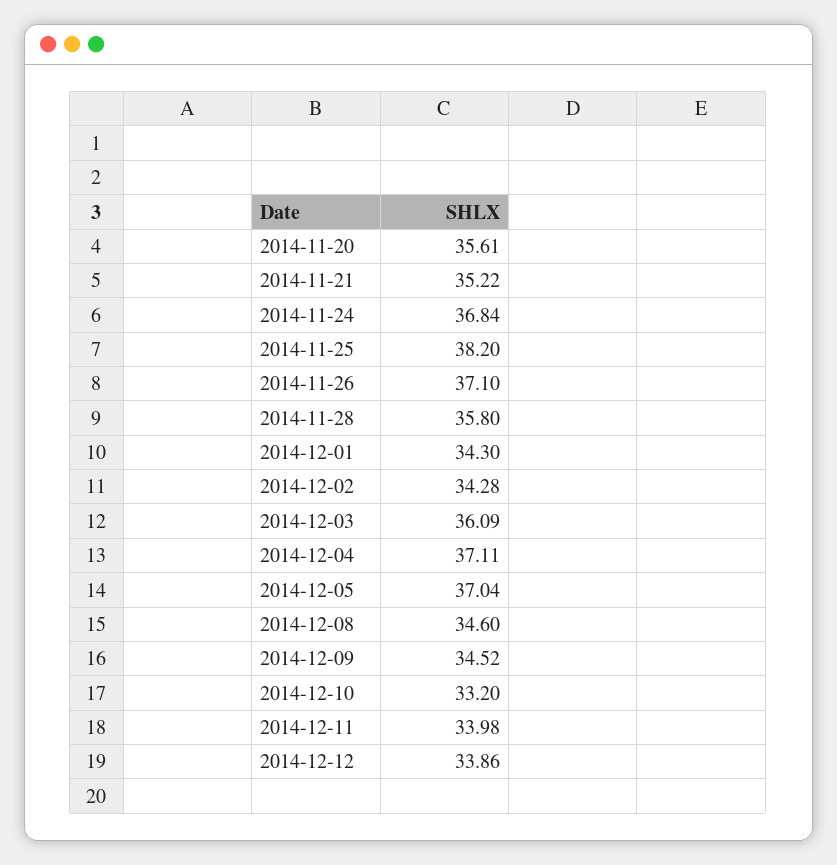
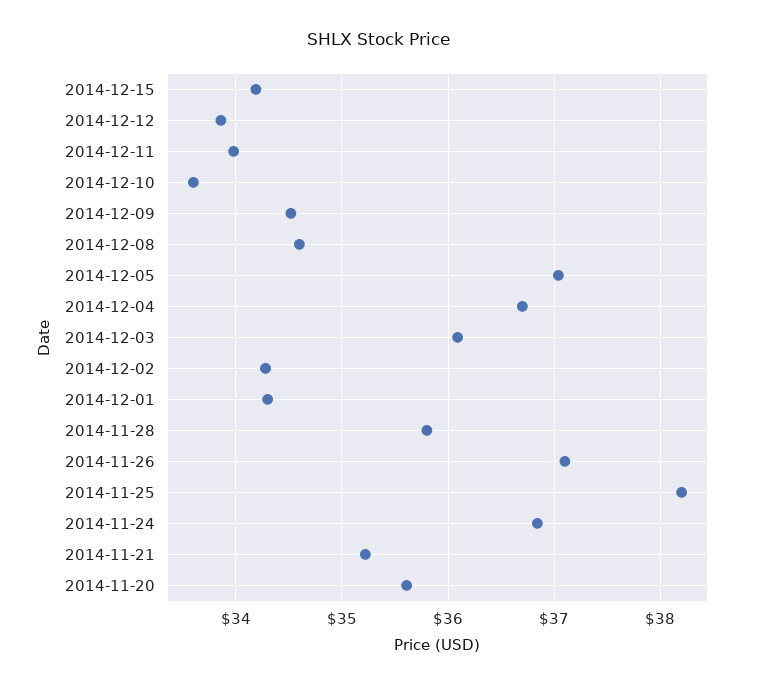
2014-12-04: 37.11 -> 36.7
2014-12-10: 33.2 -> 33.6
2014-12-15: none -> 34.2

